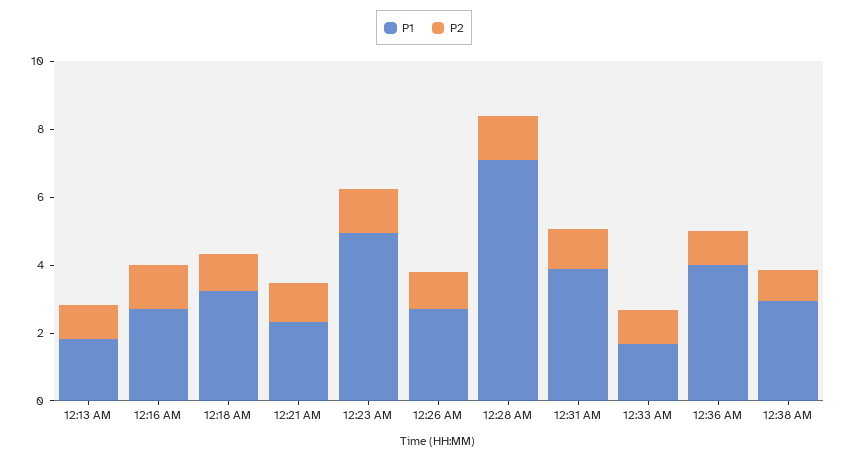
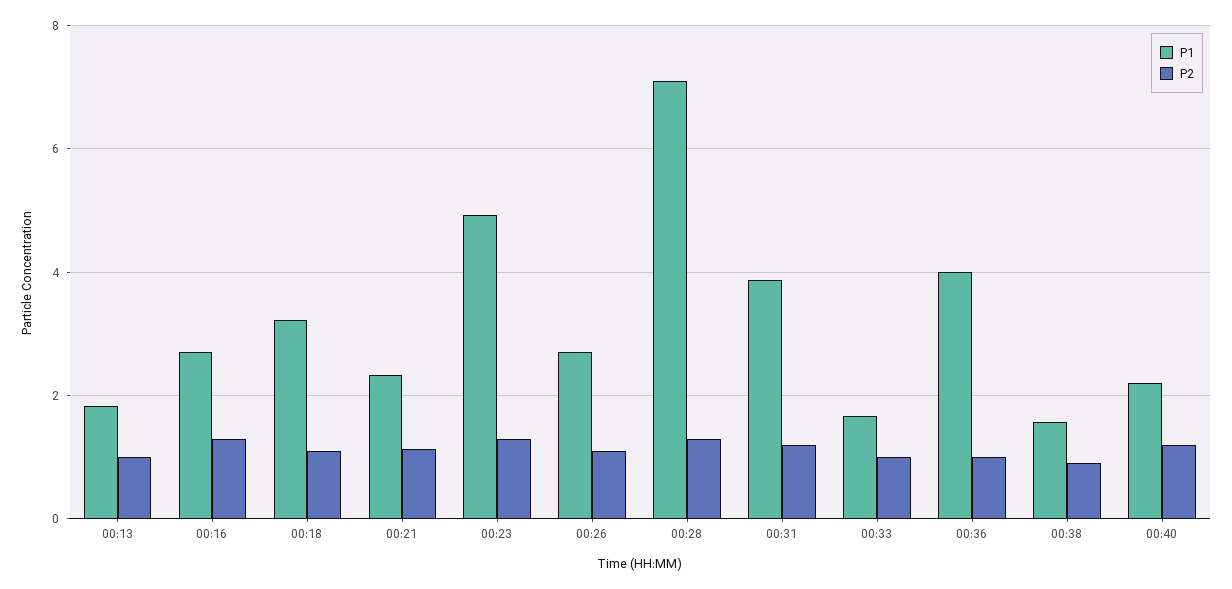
P1, 12:38 AM: 3 -> 1.6
P1, 00:40: none -> 2.2
P2, 00:40: none -> 1.2

